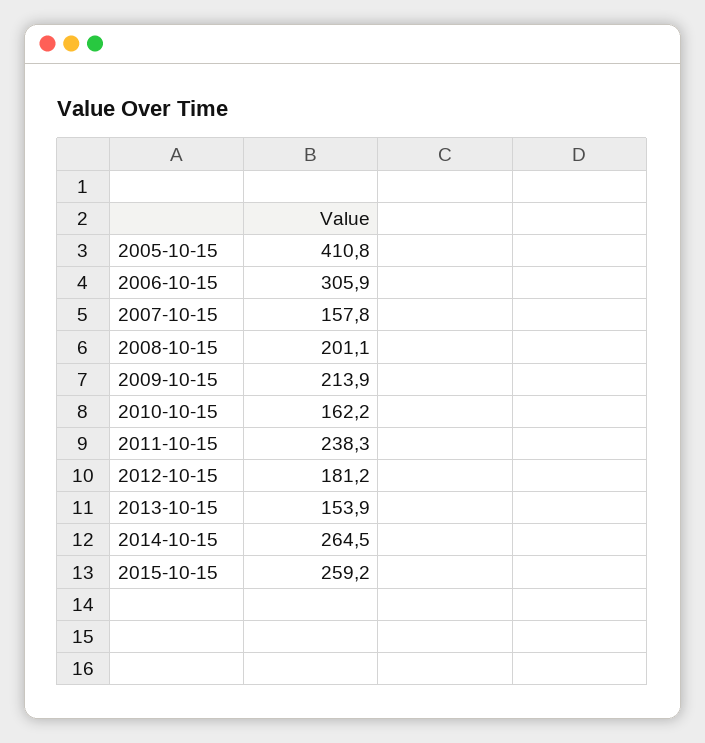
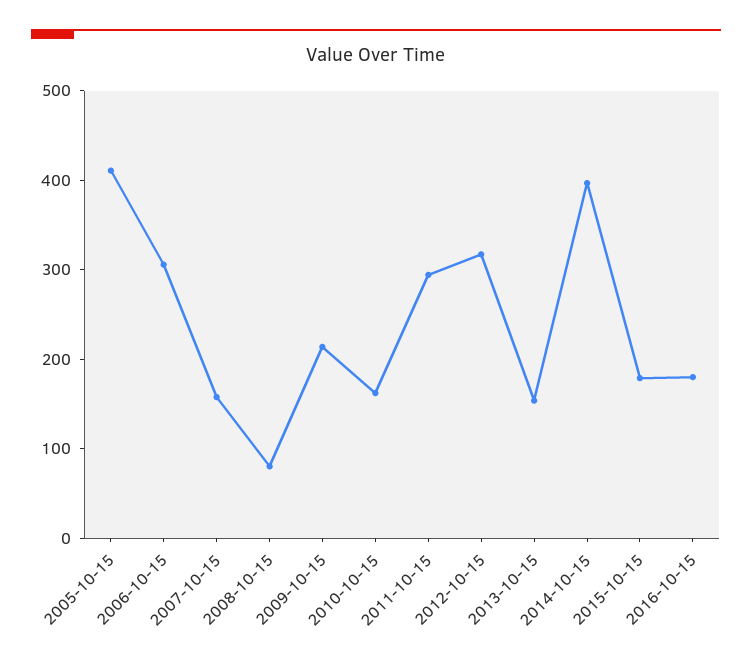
2008-10-15: 201.1 -> 80
2011-10-15: 238.3 -> 300
2012-10-15: 181.2 -> 320
2014-10-15: 264.5 -> 400
2015-10-15: 259.2 -> 180
2016-10-15: none -> 180

